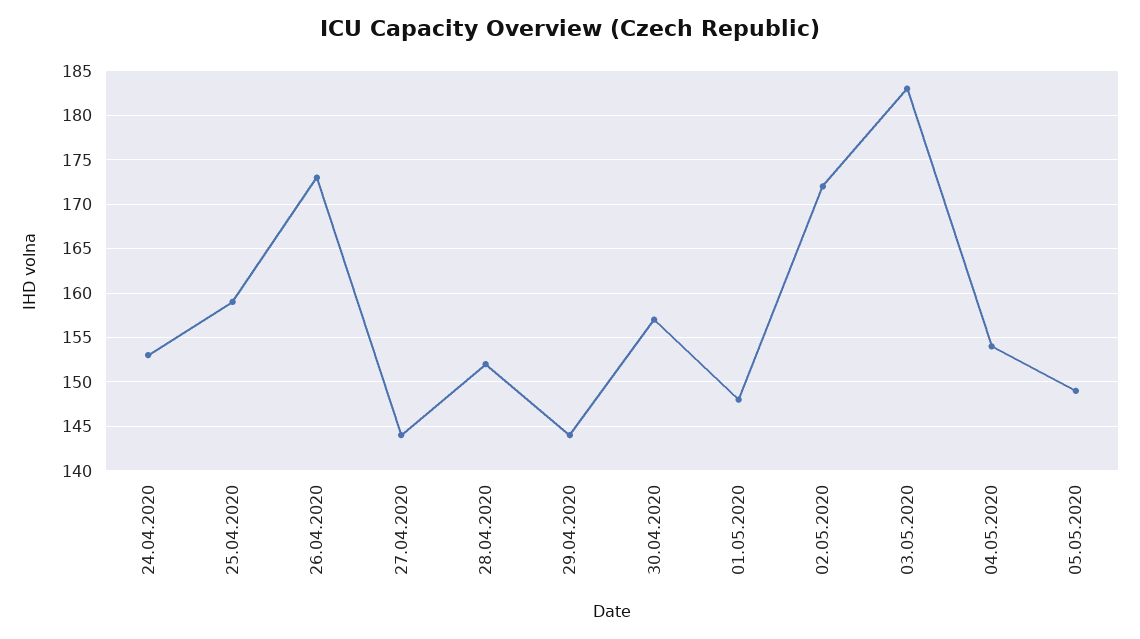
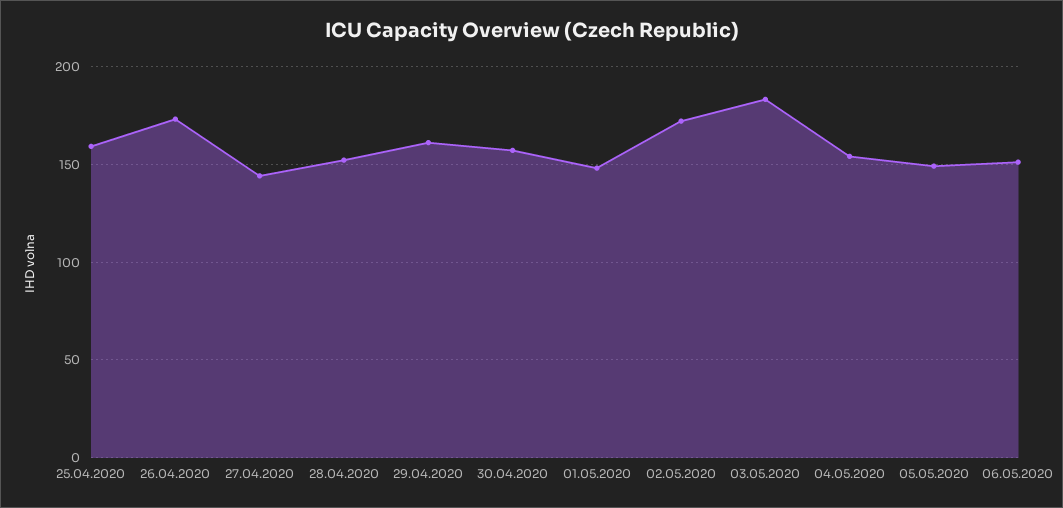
24.04.2020: 153 -> none
29.04.2020: 144 -> 160
06.05.2020: none -> 150

